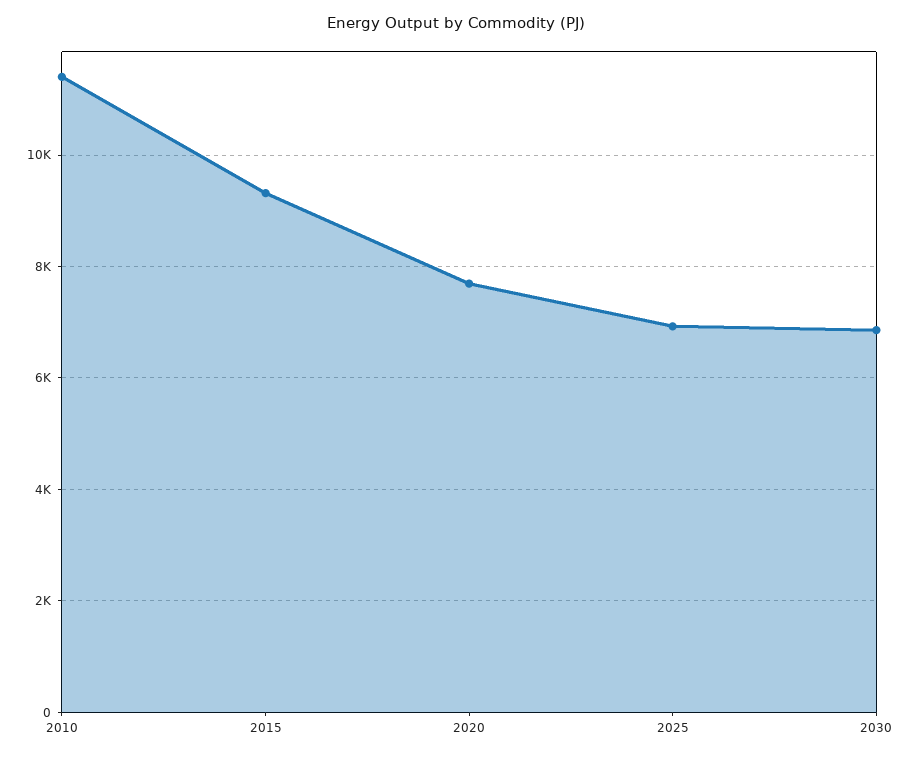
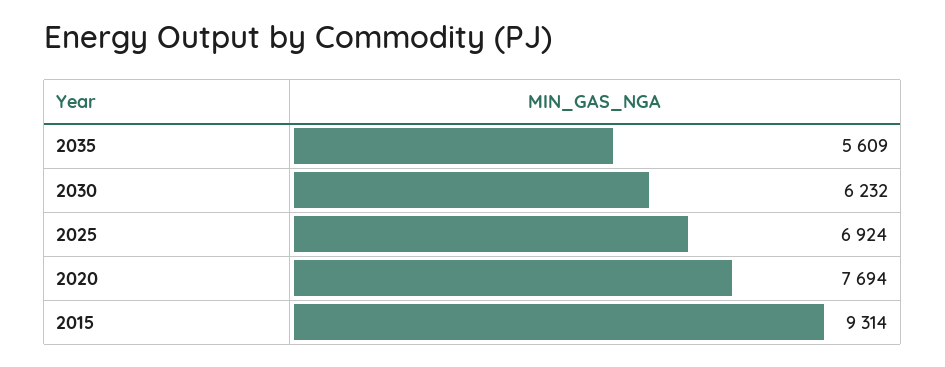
2010: 11400 -> none
2030: 6800 -> 6232
2035: none -> 5609

